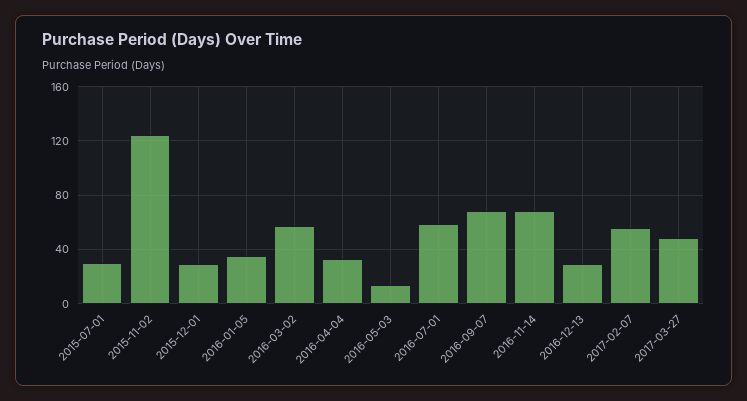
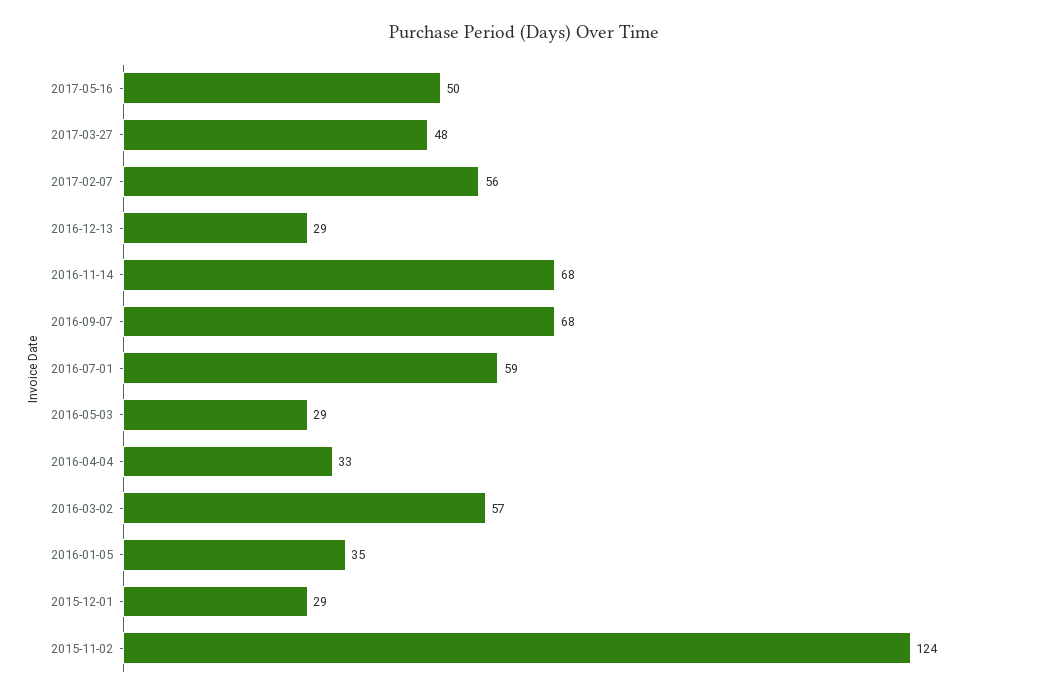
2015-07-01: 30 -> none
2016-05-03: 15 -> 29
2017-05-16: none -> 50

